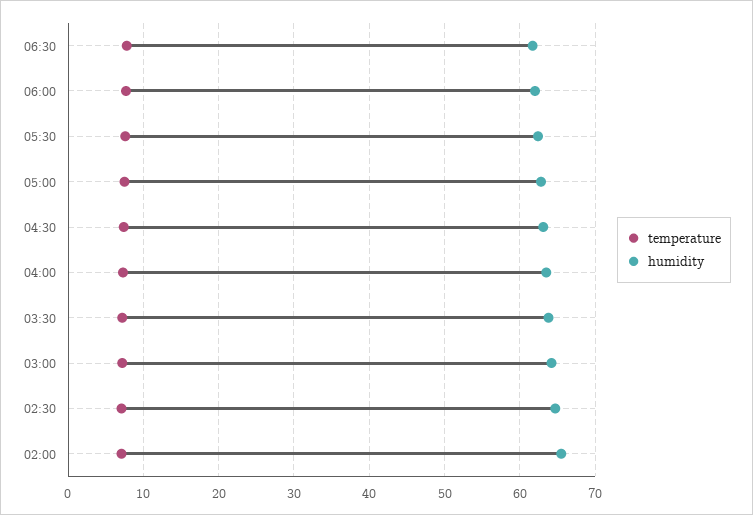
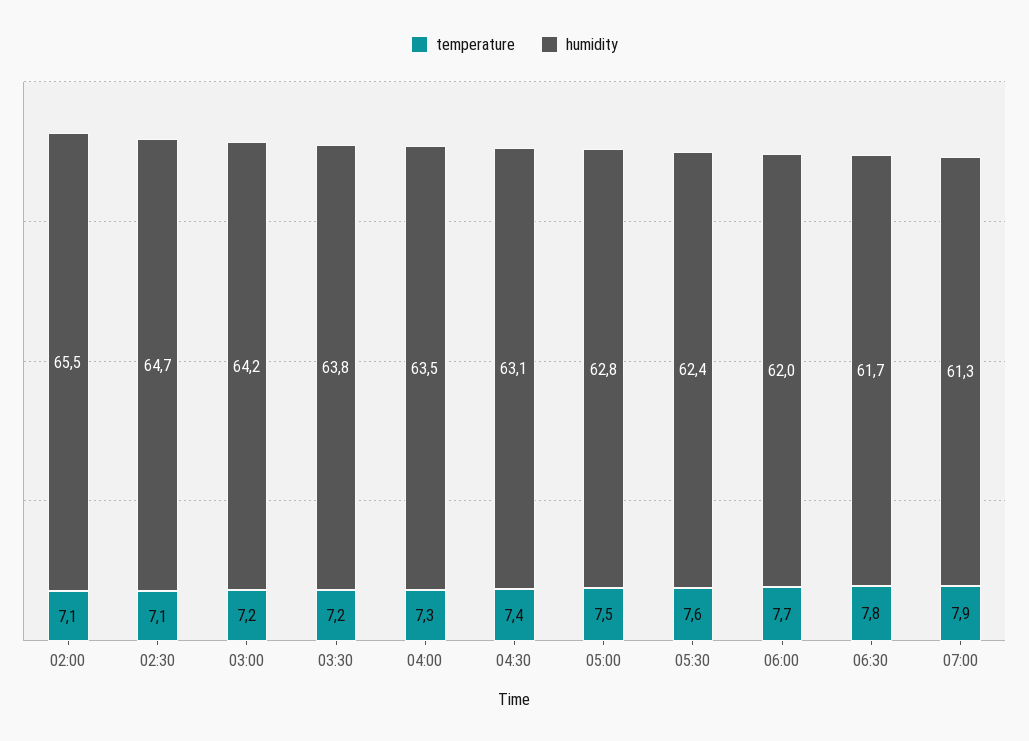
temperature, 07:00: none -> 7.9
humidity, 07:00: none -> 61.3

